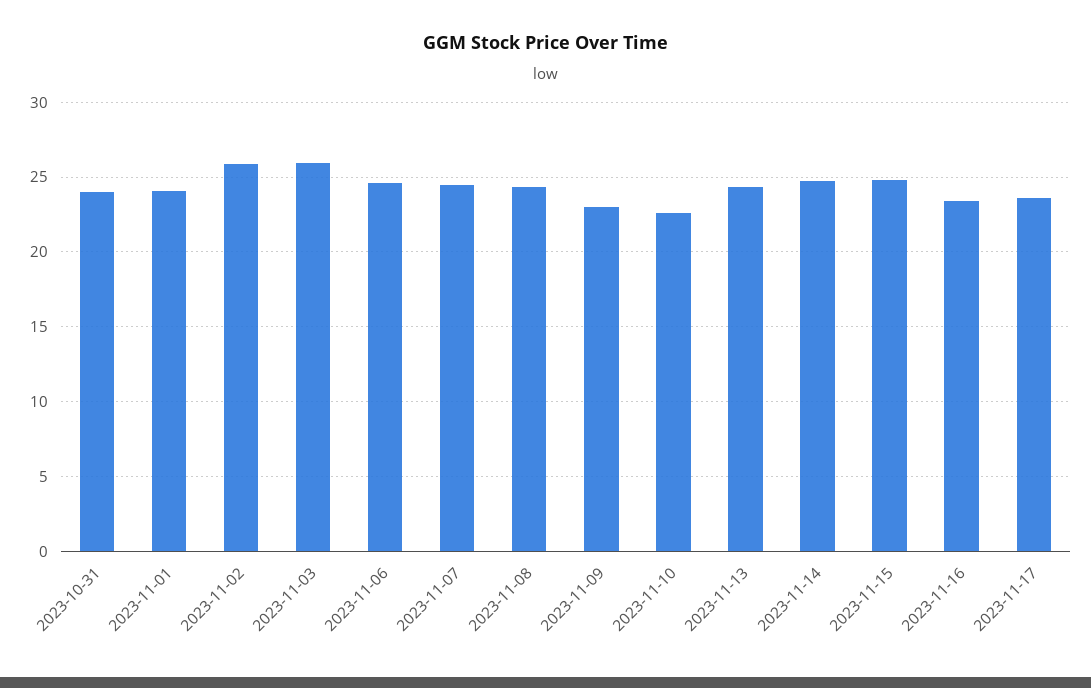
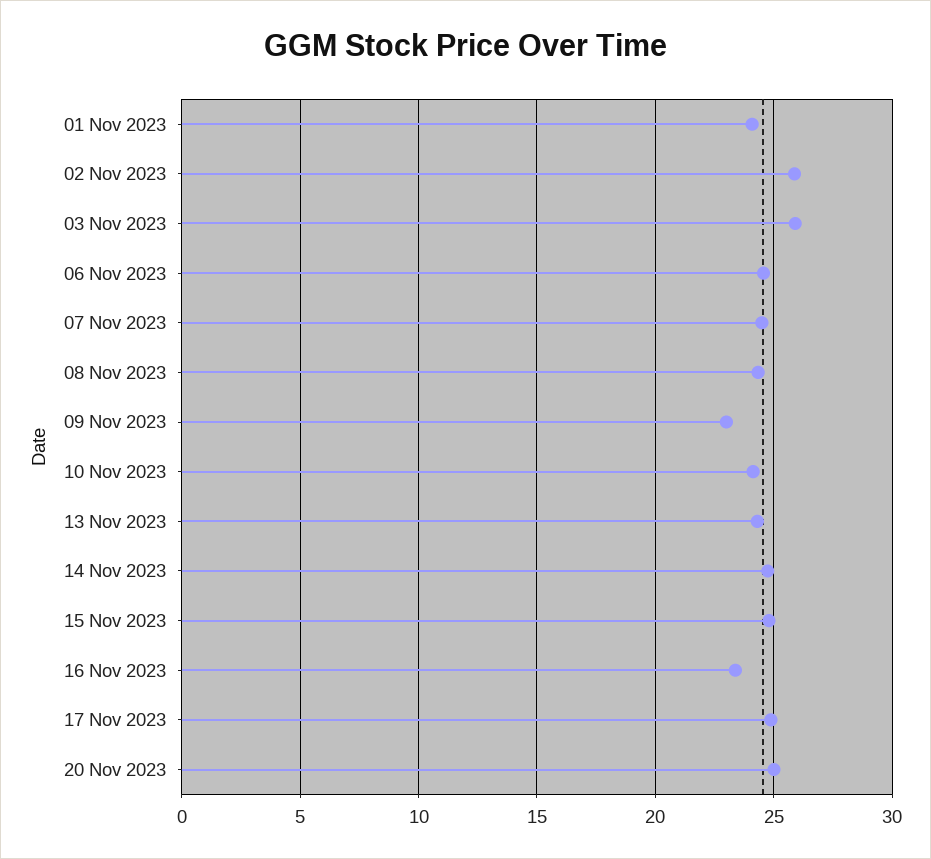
2023-10-31: 24 -> none
2023-11-10: 22.5 -> 24
2023-11-17: 23.5 -> 25
20 Nov 2023: none -> 25

